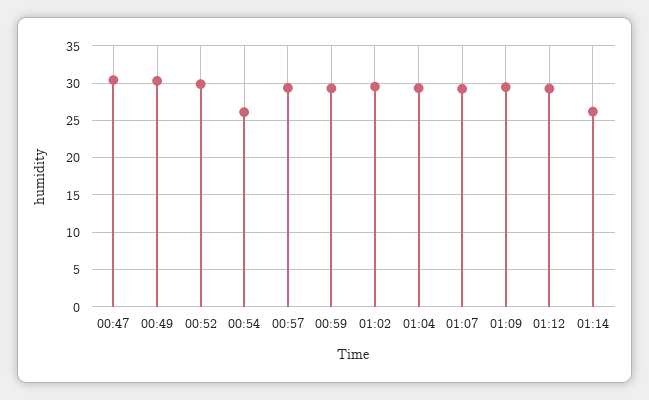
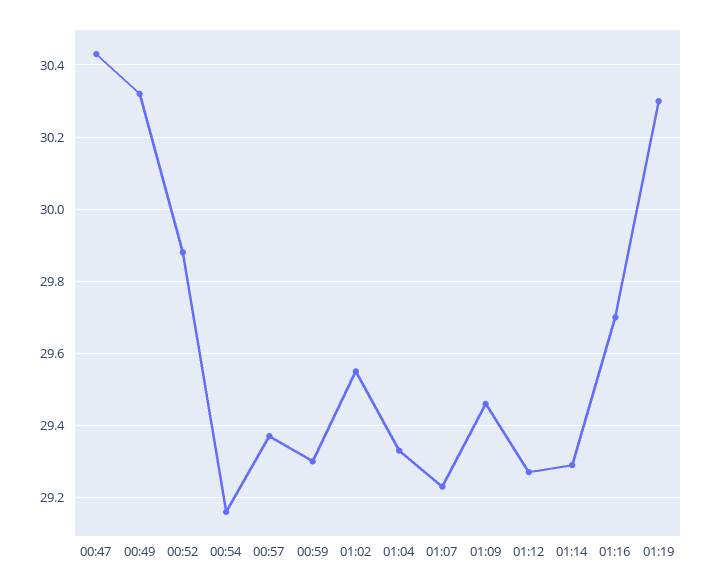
00:54: 26 -> 29.15
01:14: 26 -> 29.3
01:16: none -> 29.7
01:19: none -> 30.3

